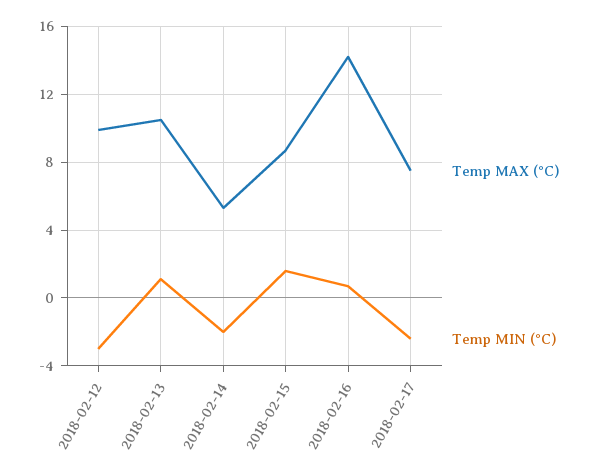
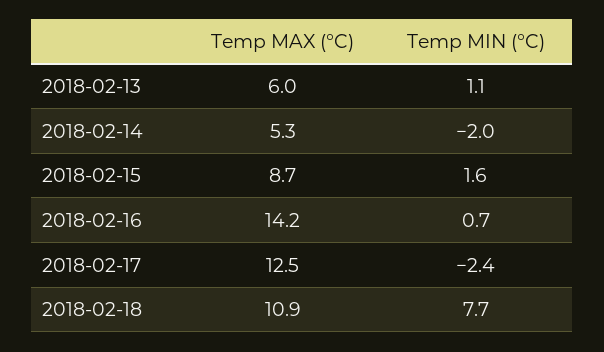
Temp MAX (°C), 2018-02-12: 10 -> none
Temp MIN (°C), 2018-02-12: -3 -> none
Temp MAX (°C), 2018-02-13: 10.5 -> 6
Temp MAX (°C), 2018-02-17: 7.5 -> 12.5
Temp MAX (°C), 2018-02-18: none -> 10.9
Temp MIN (°C), 2018-02-18: none -> 7.7

